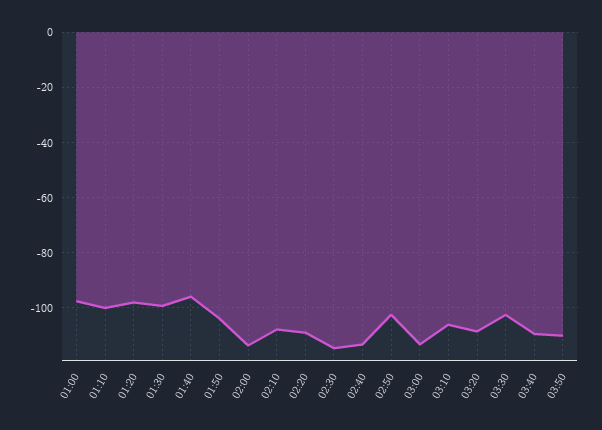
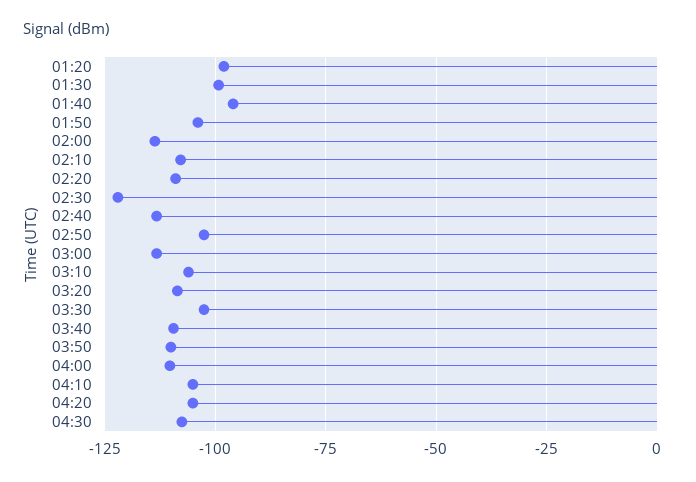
01:00: -97.5 -> none
01:10: -100 -> none
02:30: -115 -> -122.5
04:00: none -> -110
04:10: none -> -105
04:20: none -> -105
04:30: none -> -107.5

